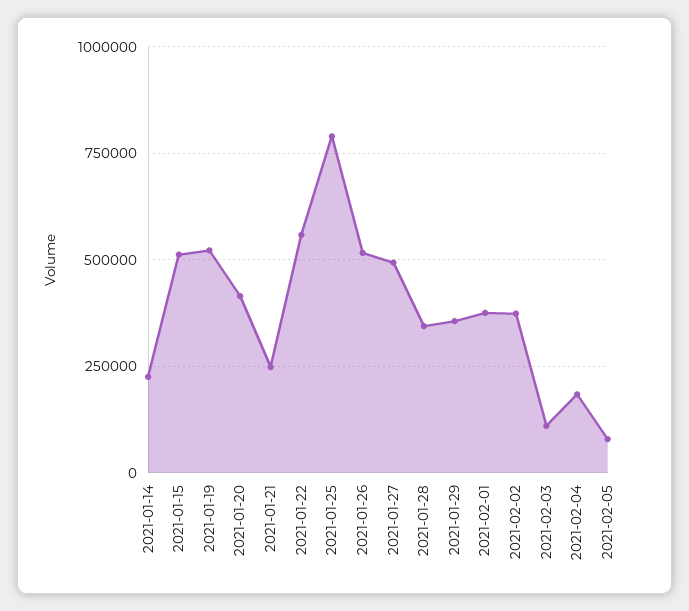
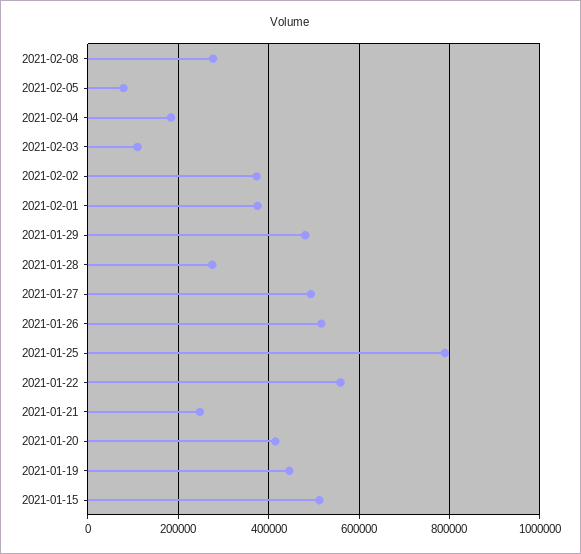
2021-01-14: 225000 -> none
2021-01-19: 525000 -> 440000
2021-01-28: 350000 -> 280000
2021-01-29: 350000 -> 480000
2021-02-08: none -> 280000

